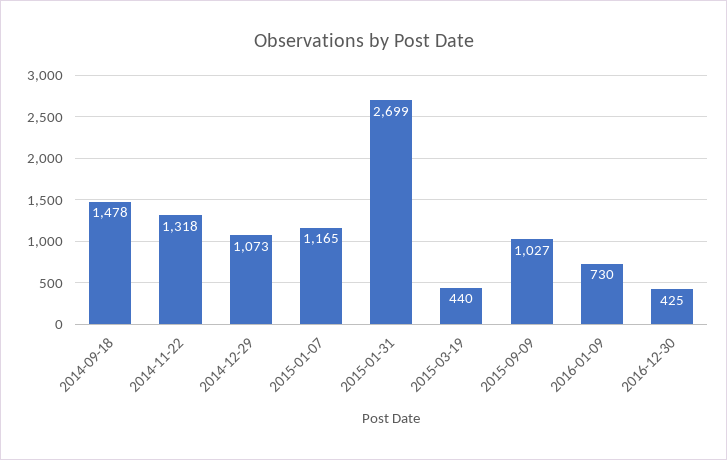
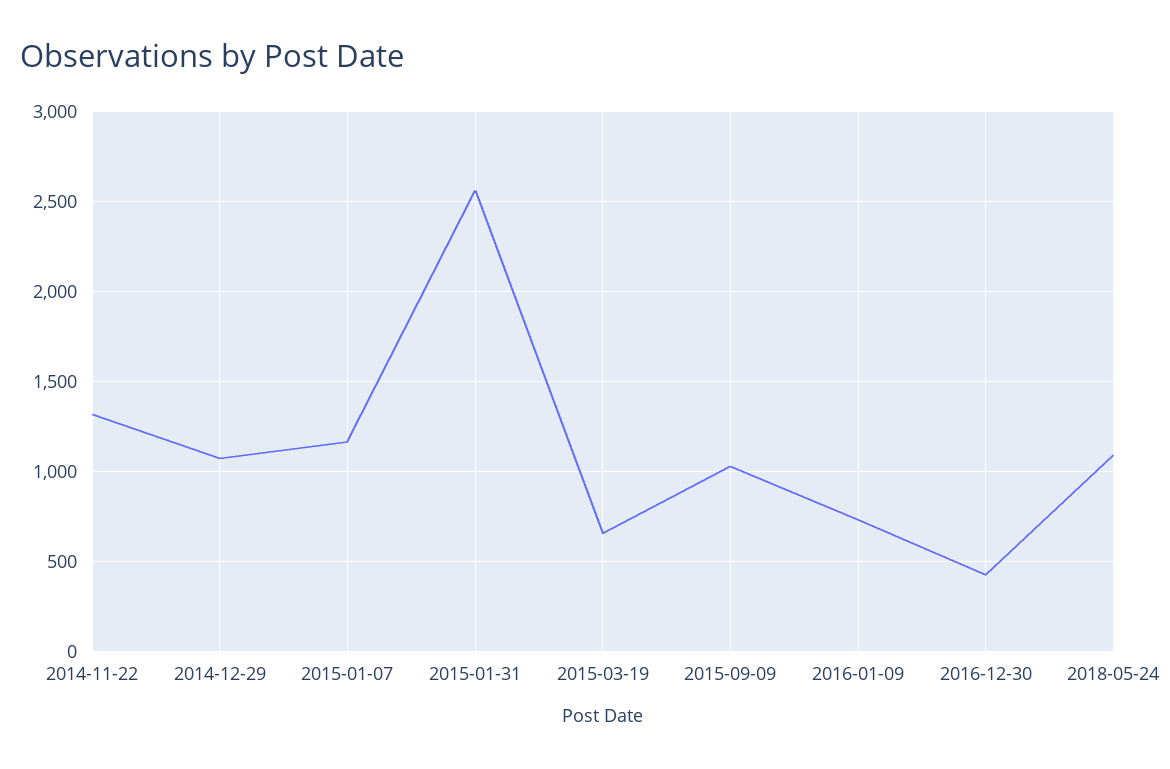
2014-09-18: 1478 -> none
2015-01-31: 2699 -> 2550
2015-03-19: 440 -> 650
2018-05-24: none -> 1100

